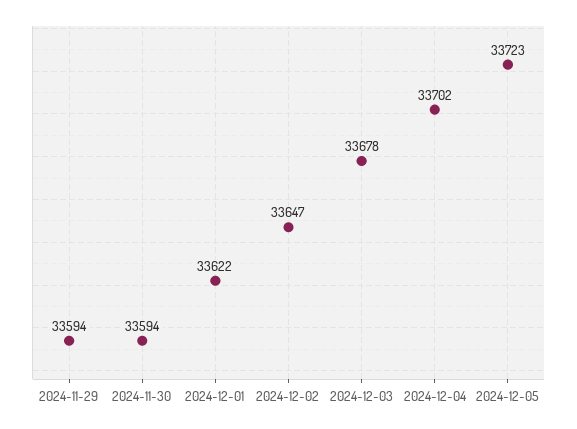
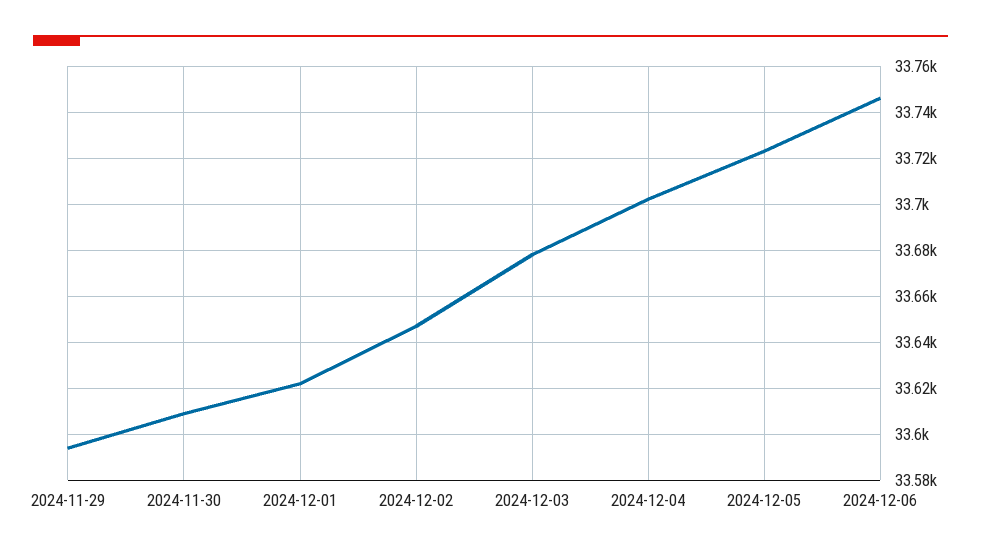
2024-11-30: 33594 -> 33610
2024-12-06: none -> 33745

